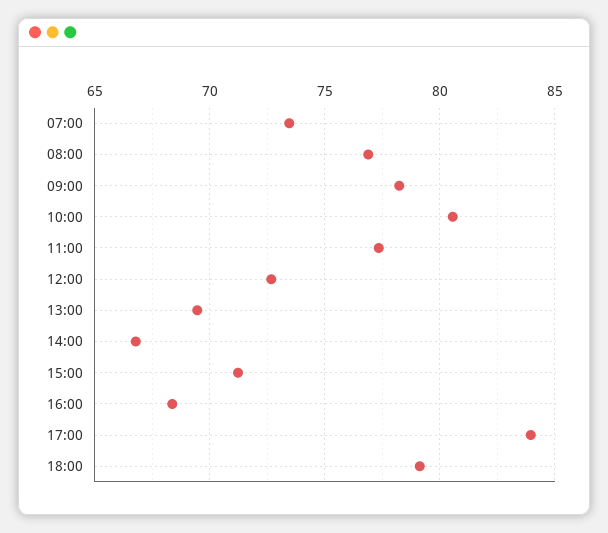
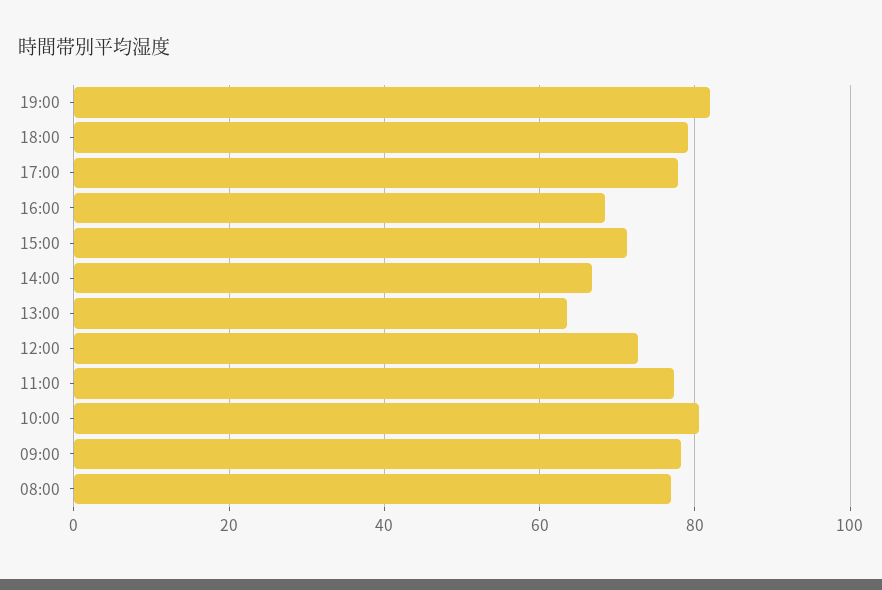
07:00: 73.5 -> none
13:00: 69.5 -> 64
17:00: 84 -> 78
19:00: none -> 82

